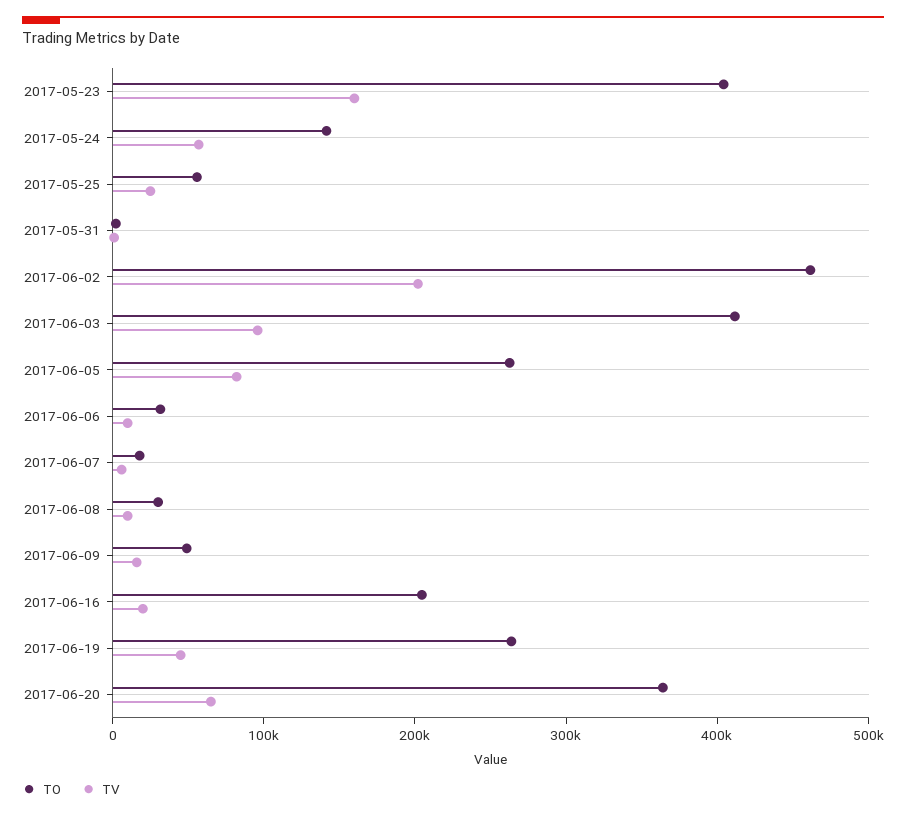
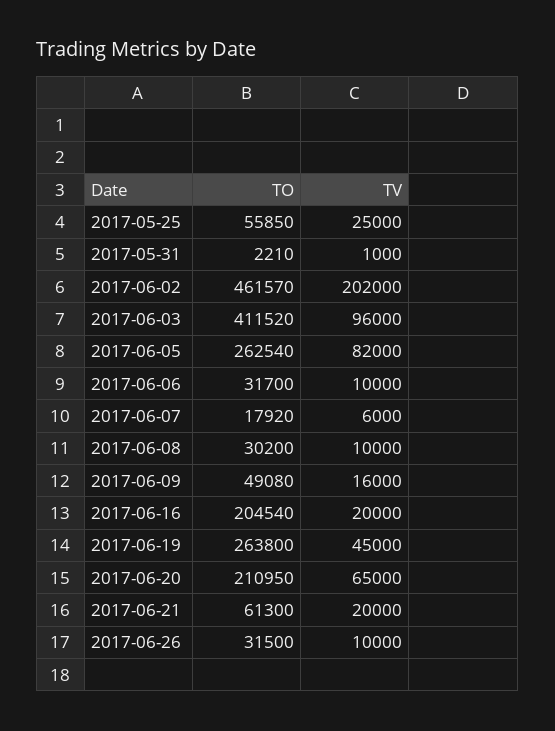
TO, 2017-05-23: 400000 -> none
TV, 2017-05-23: 160000 -> none
TO, 2017-05-24: 140000 -> none
TV, 2017-05-24: 60000 -> none
TO, 2017-06-20: 360000 -> 210950
TO, 2017-06-21: none -> 61300
TV, 2017-06-21: none -> 20000
TO, 2017-06-26: none -> 31500
TV, 2017-06-26: none -> 10000

